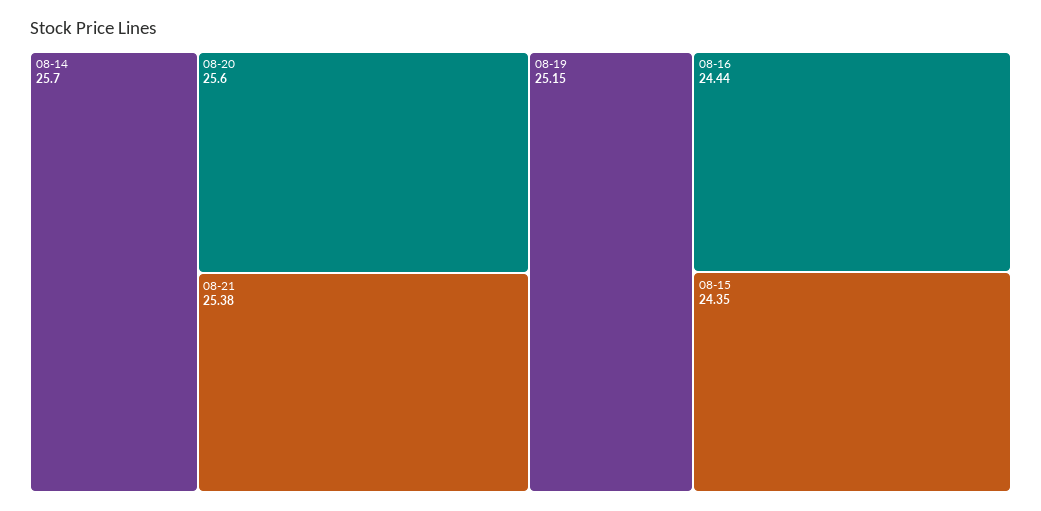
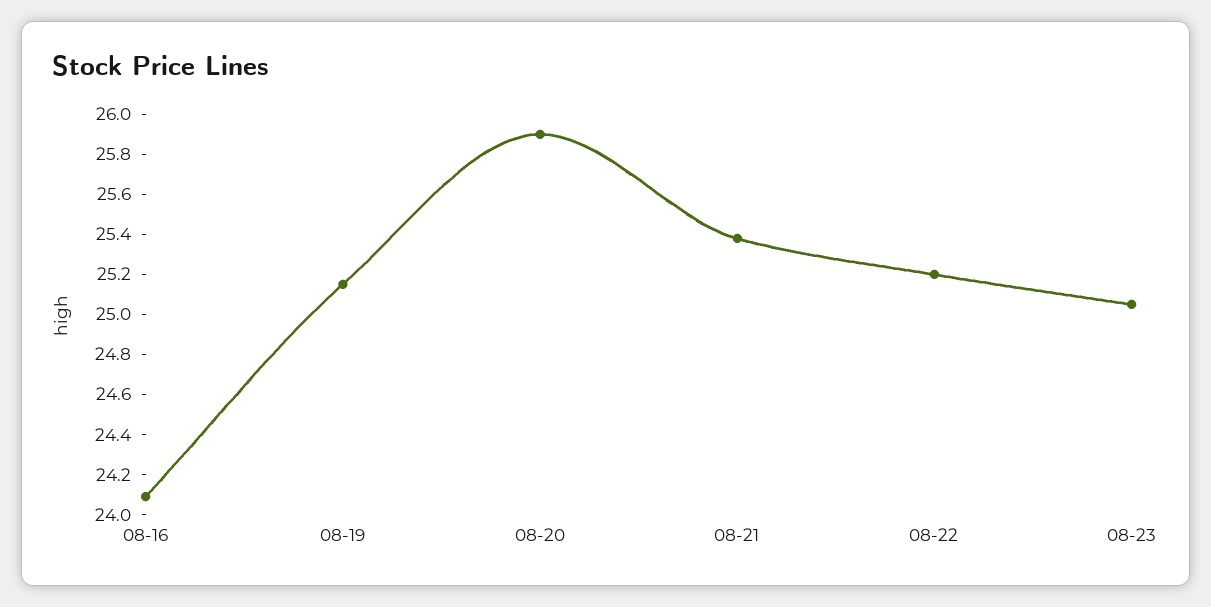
08-14: 25.7 -> none
08-20: 25.6 -> 25.9
08-16: 24.44 -> 24.1
08-15: 24.35 -> none
08-22: none -> 25.2
08-23: none -> 25.05

